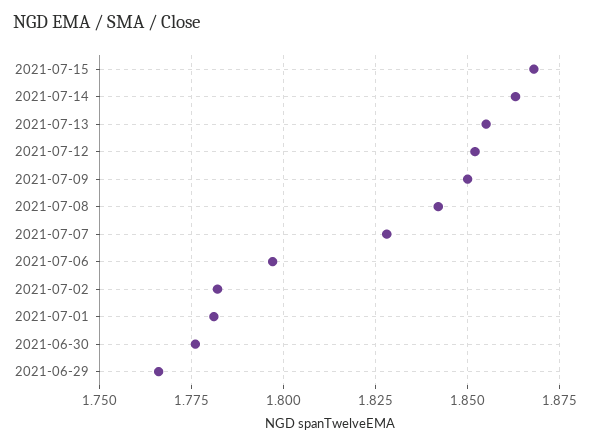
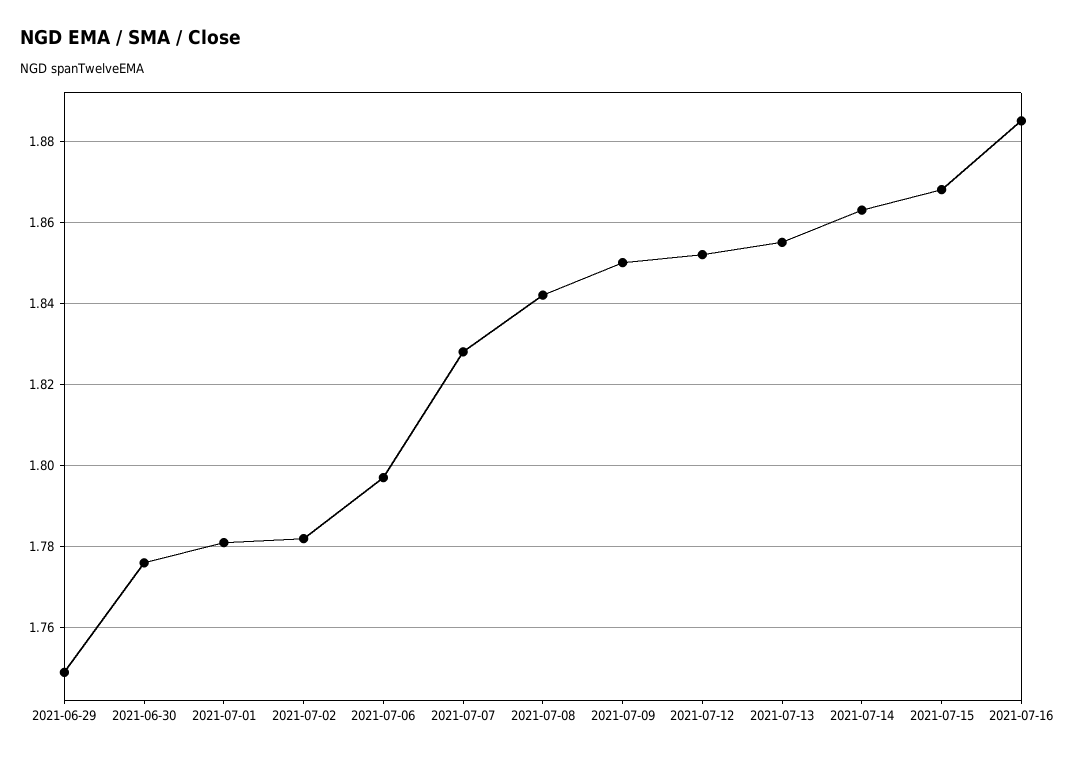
2021-06-29: 1.765 -> 1.75
2021-07-16: none -> 1.885

